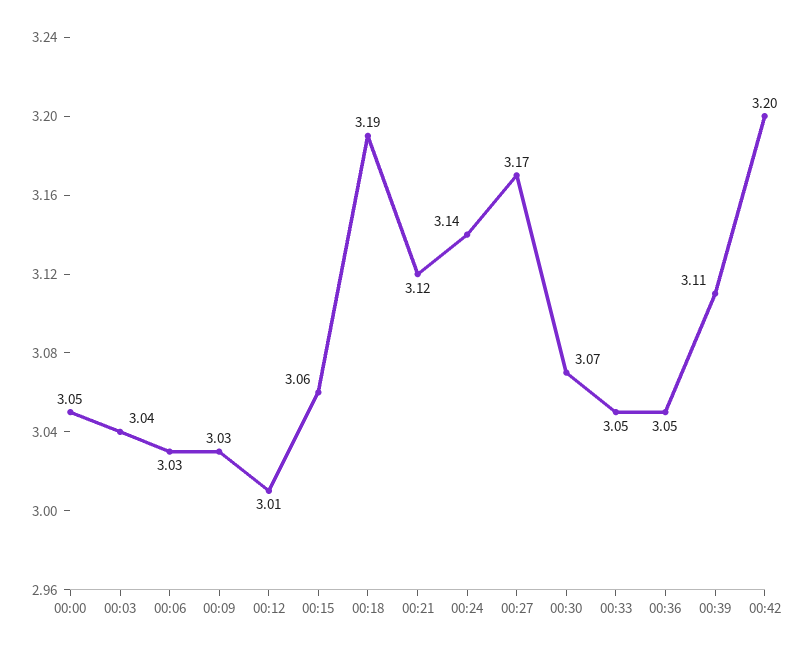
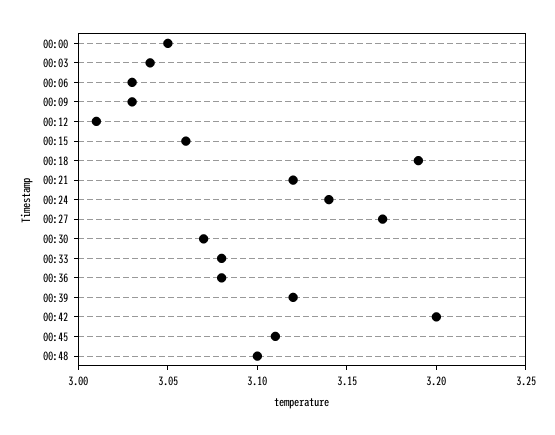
00:33: 3.05 -> 3.08
00:36: 3.05 -> 3.08
00:39: 3.11 -> 3.12
00:45: none -> 3.11
00:48: none -> 3.1

